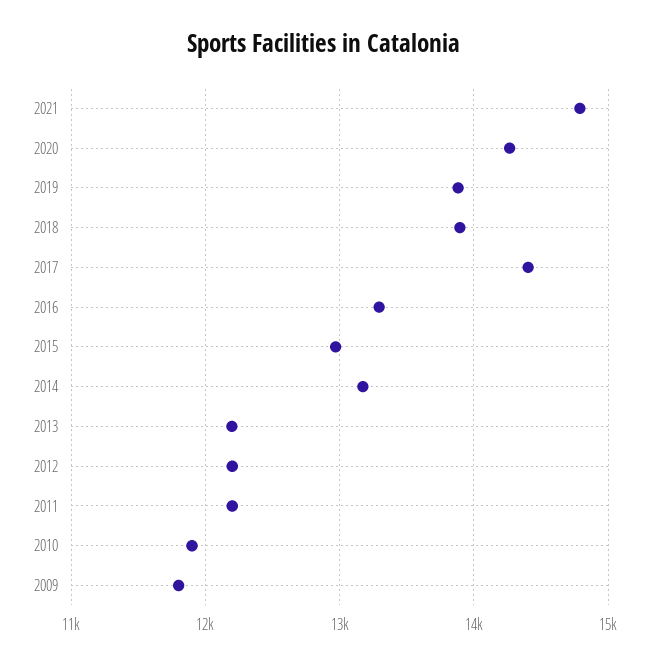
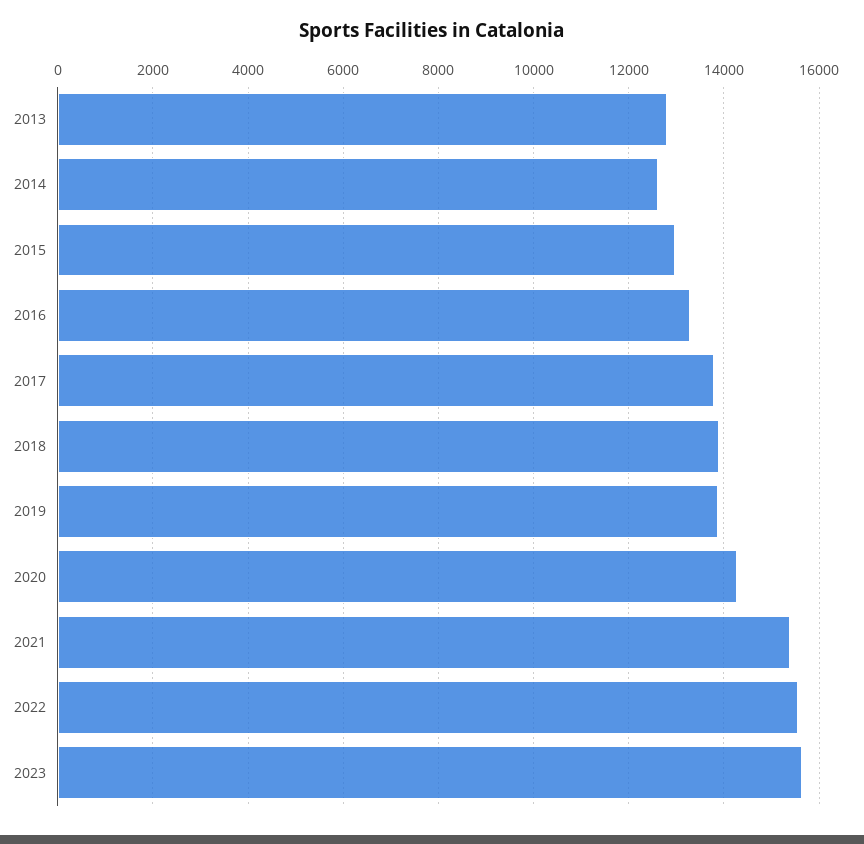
2021: 14800 -> 15400
2017: 14400 -> 13800
2014: 13200 -> 12600
2013: 12200 -> 12800
2012: 12200 -> none
2011: 12200 -> none
2010: 11900 -> none
2009: 11800 -> none
2022: none -> 15600
2023: none -> 15600

